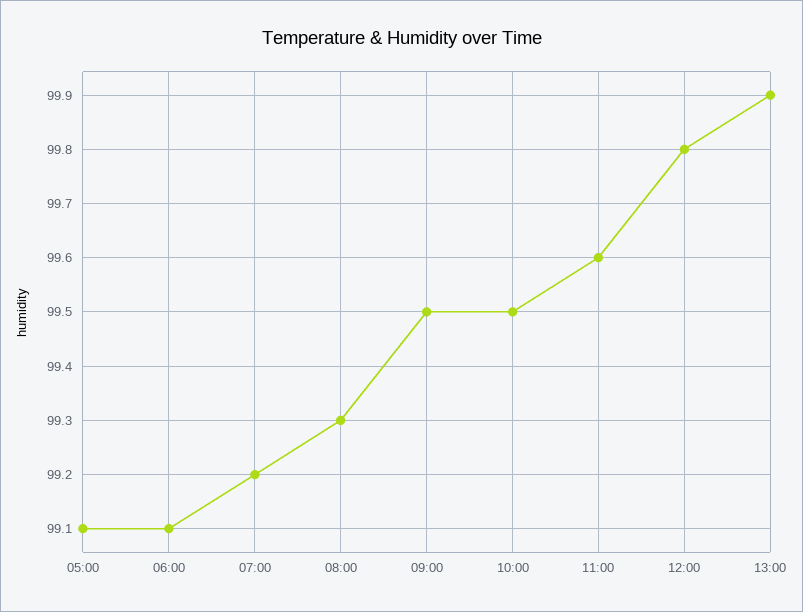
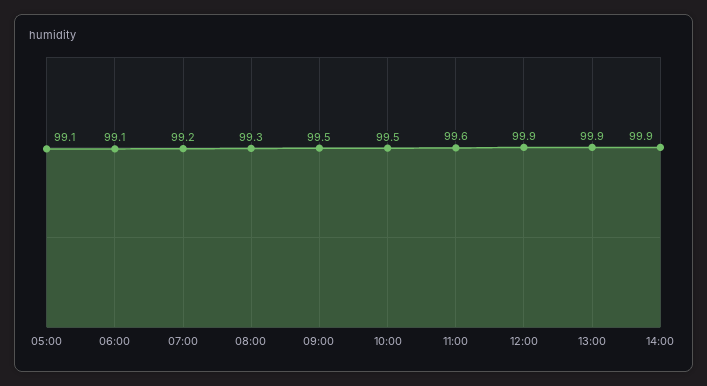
12:00: 99.8 -> 99.9
14:00: none -> 99.9

